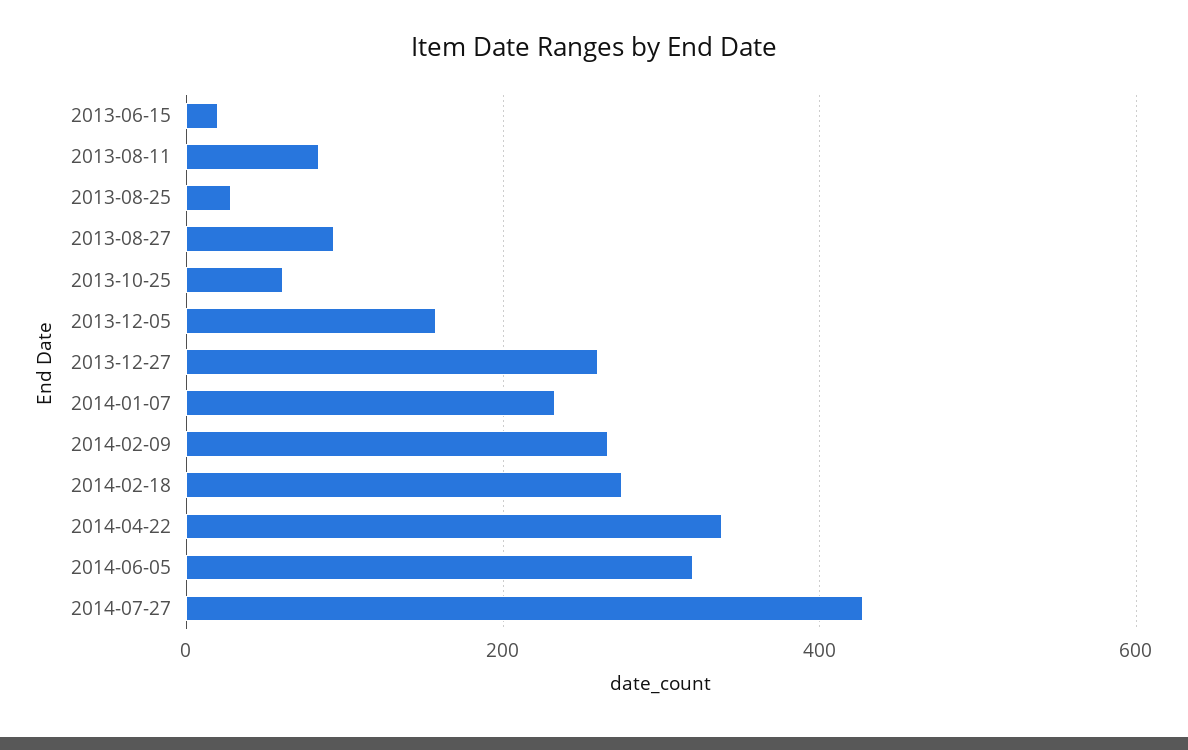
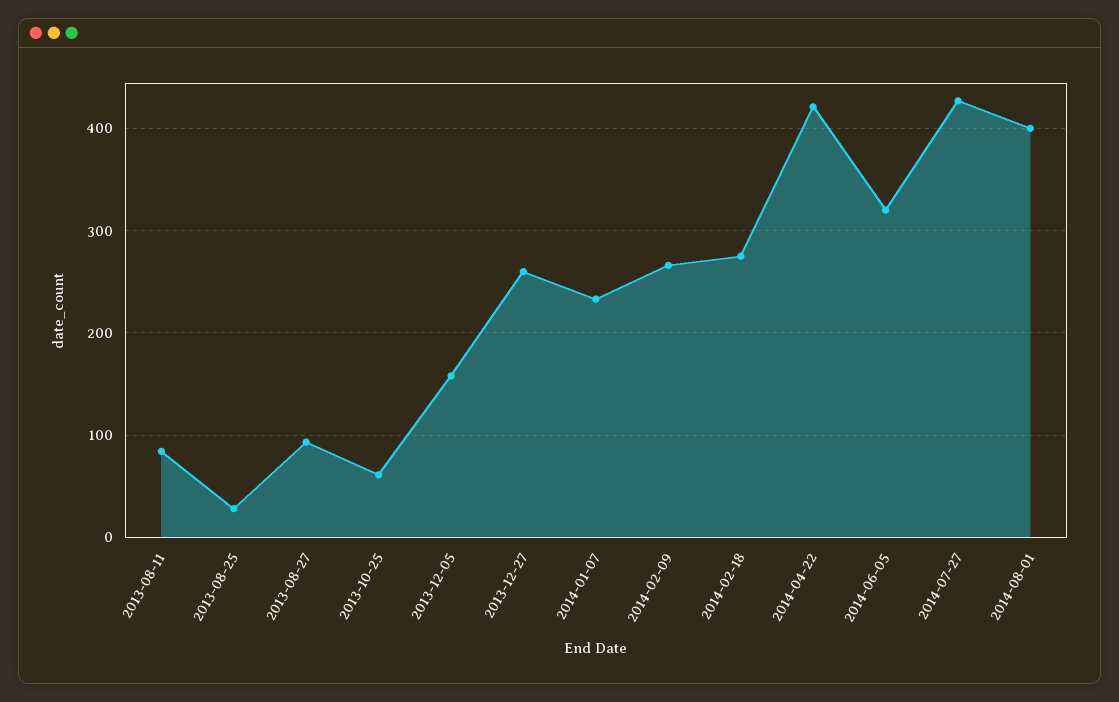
2013-06-15: 20 -> none
2014-04-22: 340 -> 420
2014-08-01: none -> 400

